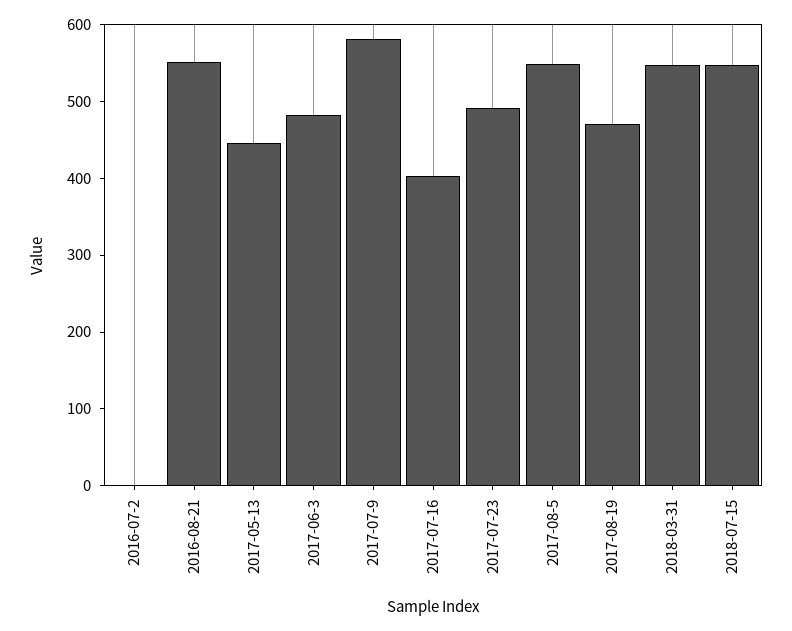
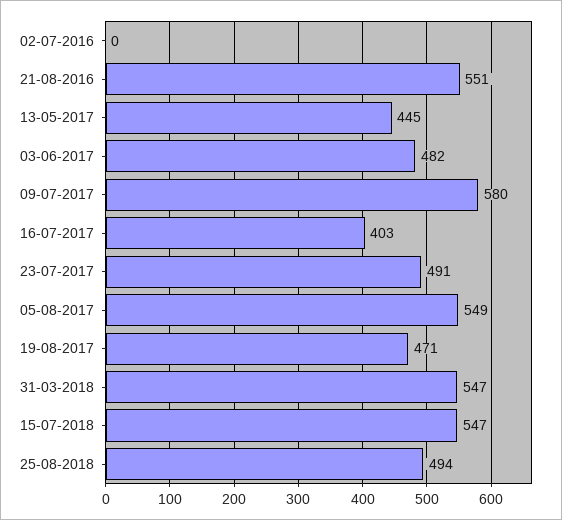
25-08-2018: none -> 494

